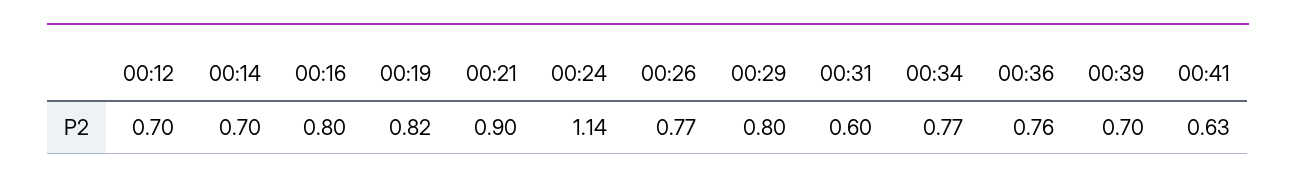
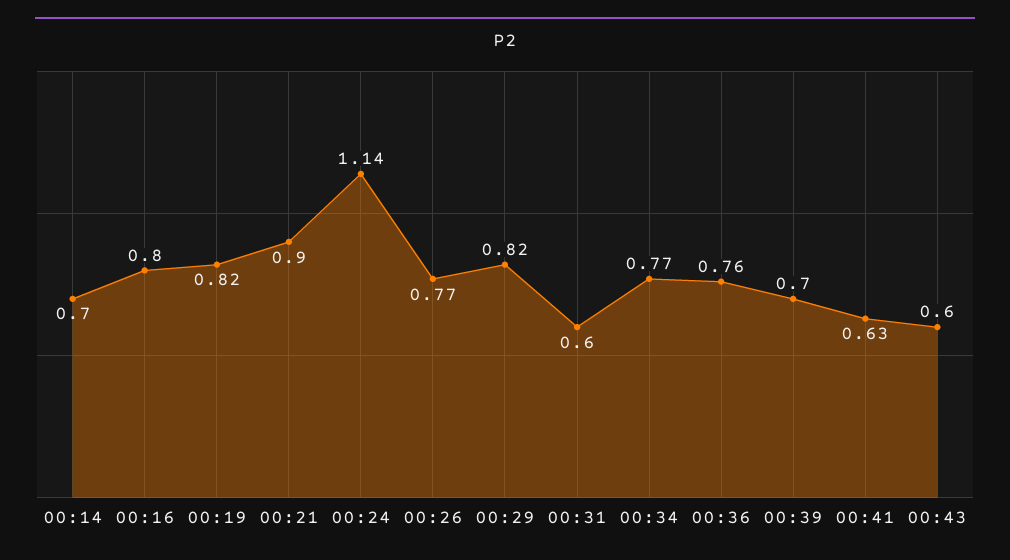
00:12: 0.7 -> none
00:29: 0.8 -> 0.82
00:43: none -> 0.6

